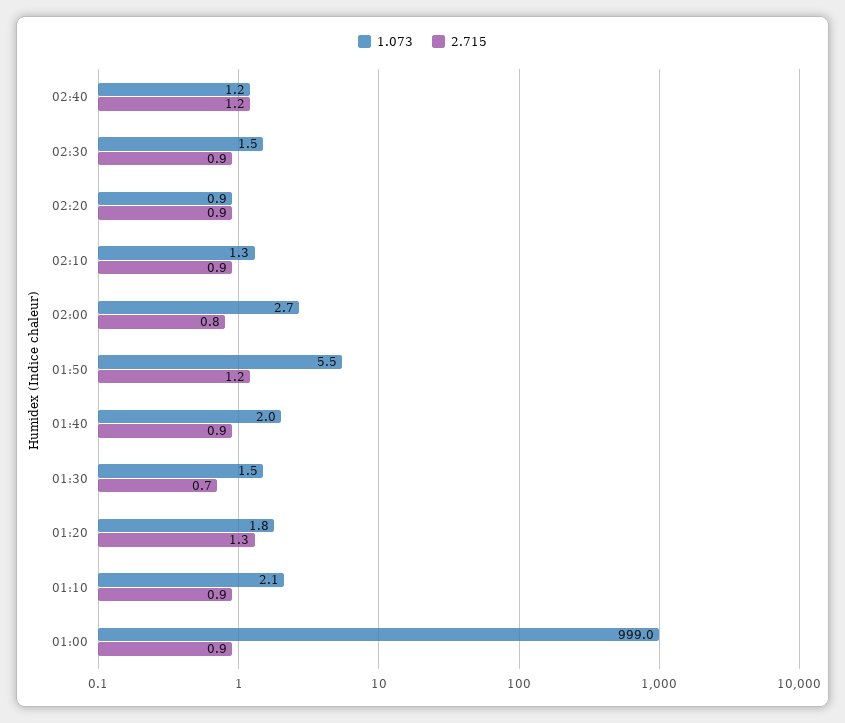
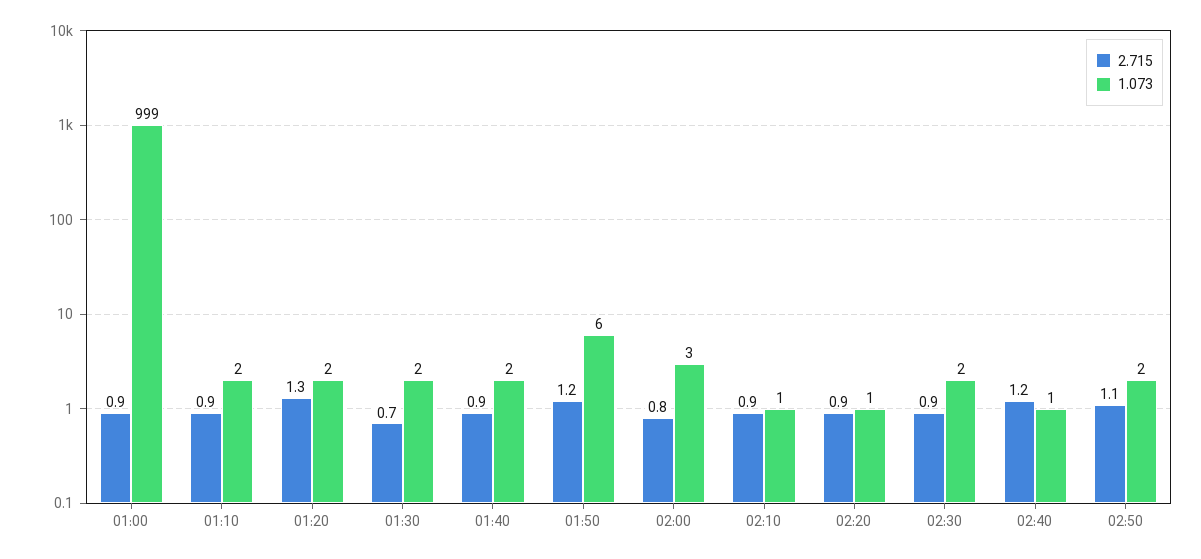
2.715, 02:50: none -> 1.1
1.073, 02:50: none -> 2

